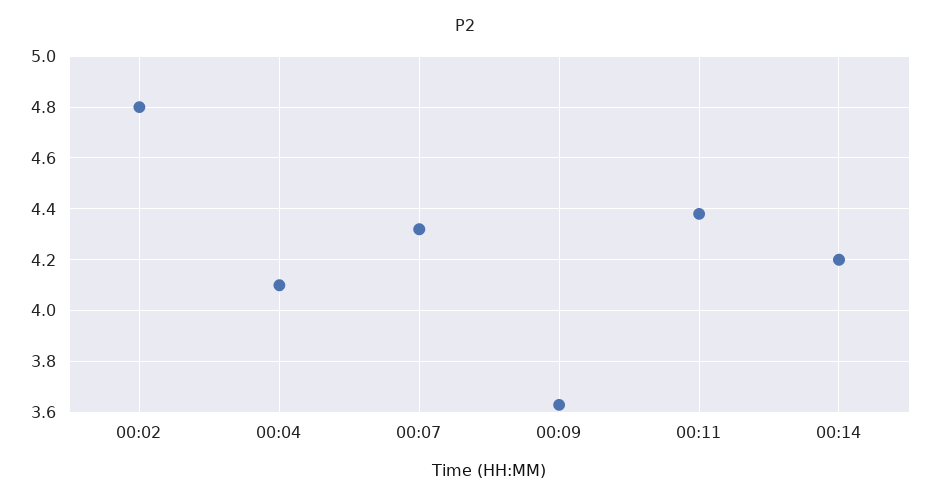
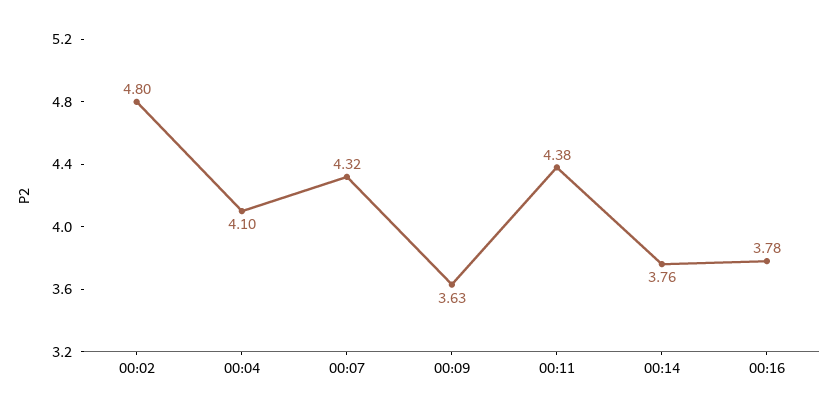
00:14: 4.2 -> 3.76
00:16: none -> 3.78

